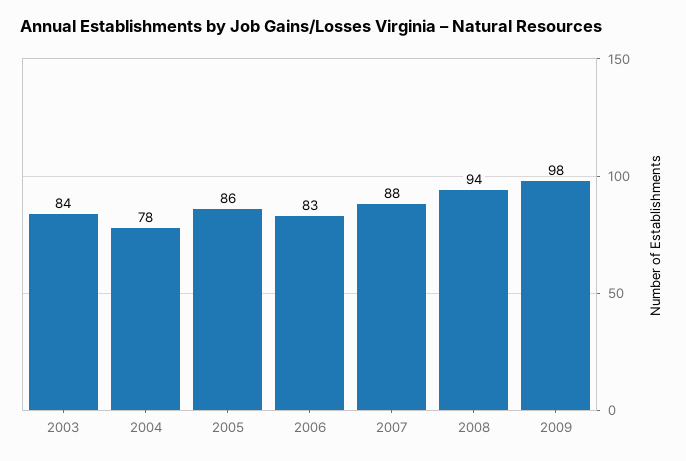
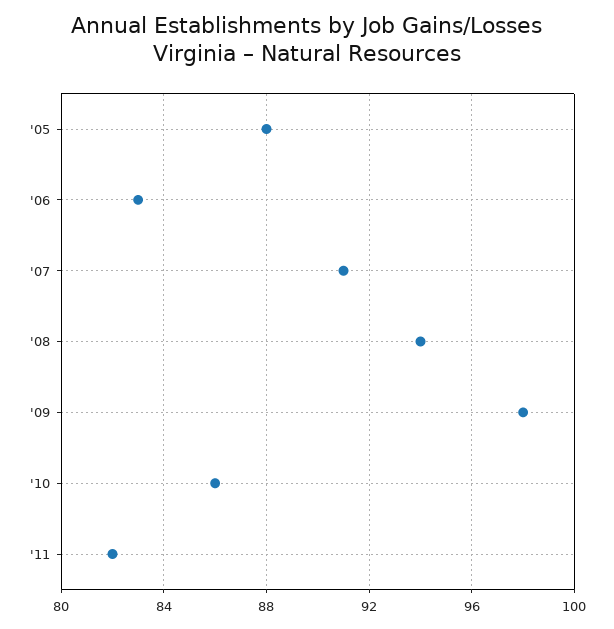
2003: 84 -> none
2004: 78 -> none
2005: 86 -> 88
2007: 88 -> 91
'10: none -> 86
'11: none -> 82

